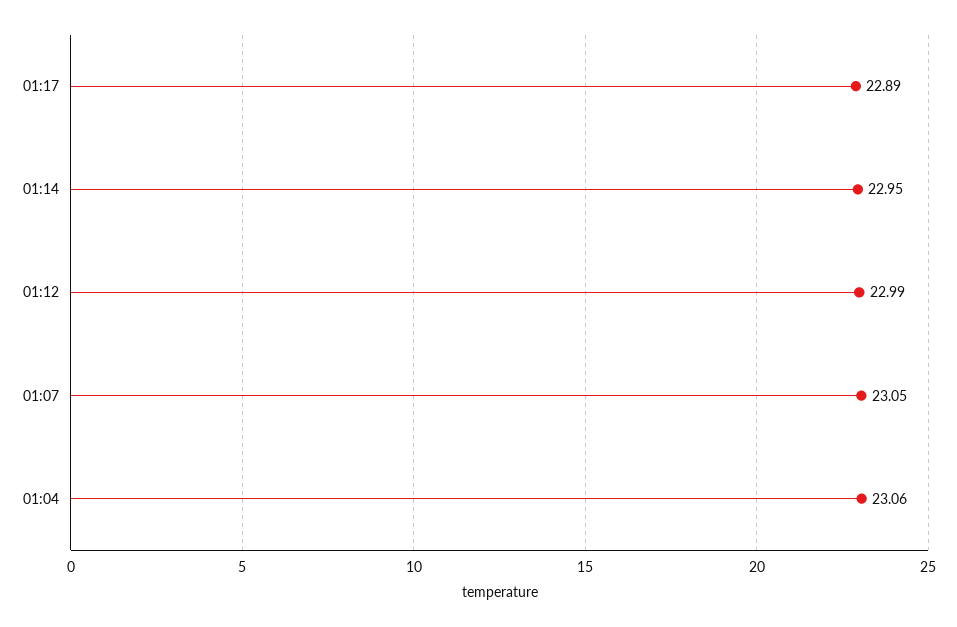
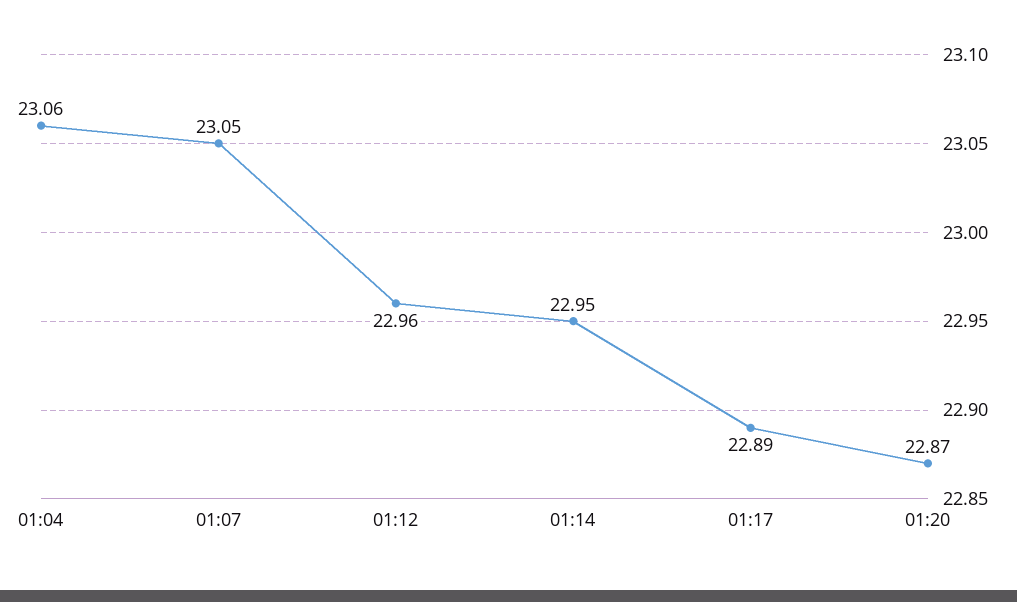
01:12: 22.99 -> 22.96
01:20: none -> 22.87

